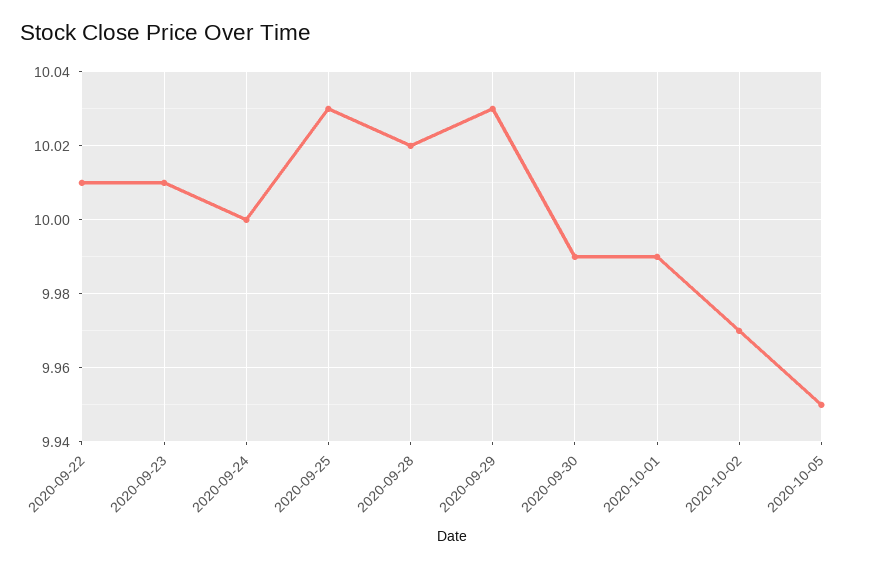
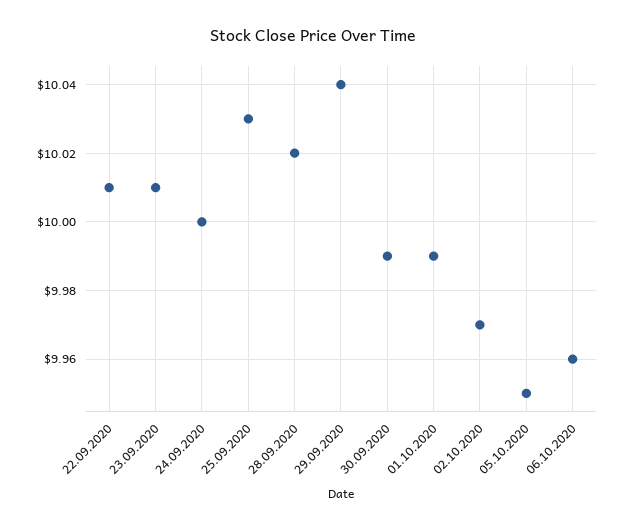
2020-09-29: 10.03 -> 10.04
06.10.2020: none -> 9.96

